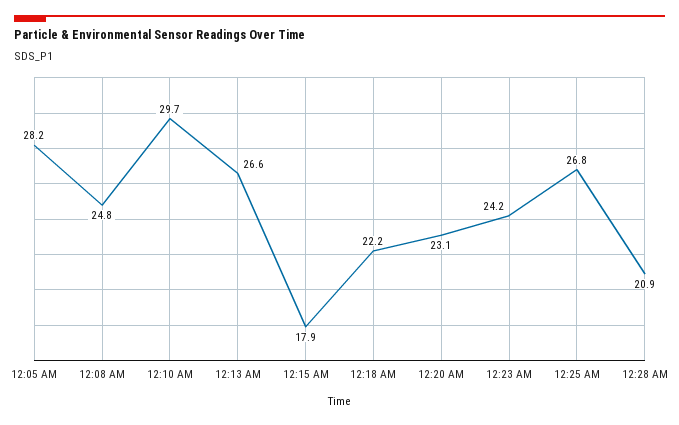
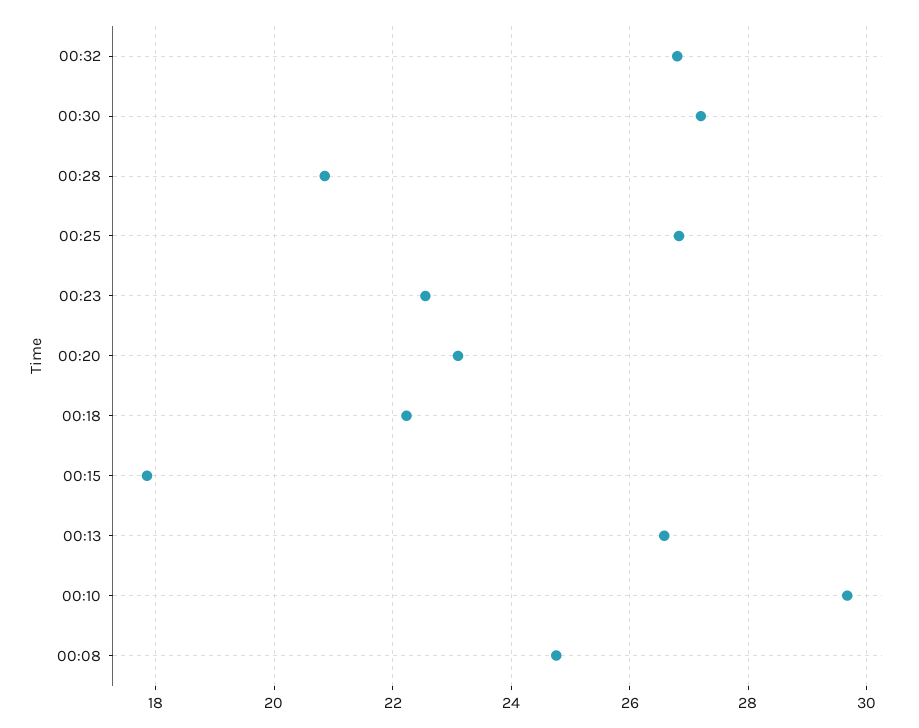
12:05 AM: 28.2 -> none
12:23 AM: 24.2 -> 22.6
00:32: none -> 26.8
00:30: none -> 27.2

